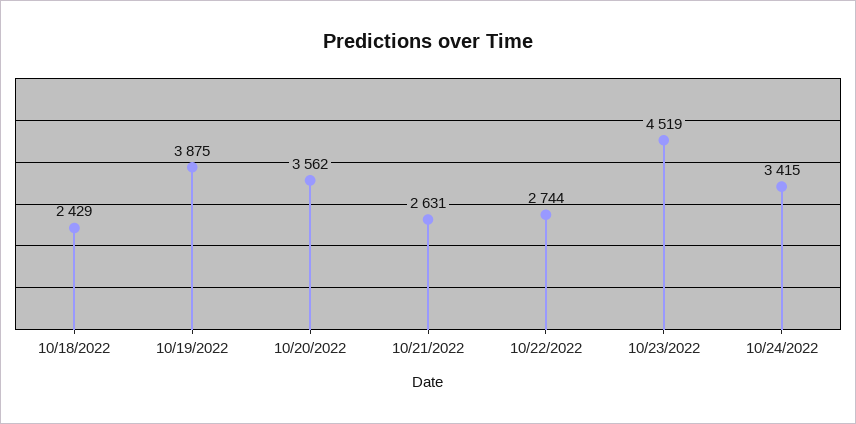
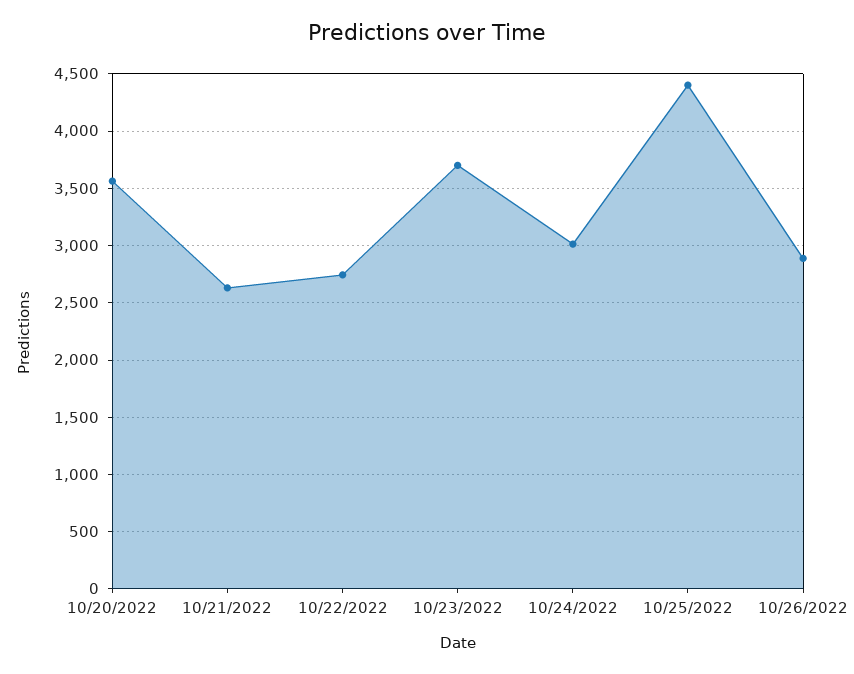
10/18/2022: 2429 -> none
10/19/2022: 3875 -> none
10/23/2022: 4519 -> 3700
10/24/2022: 3415 -> 3000
10/25/2022: none -> 4400
10/26/2022: none -> 2900

